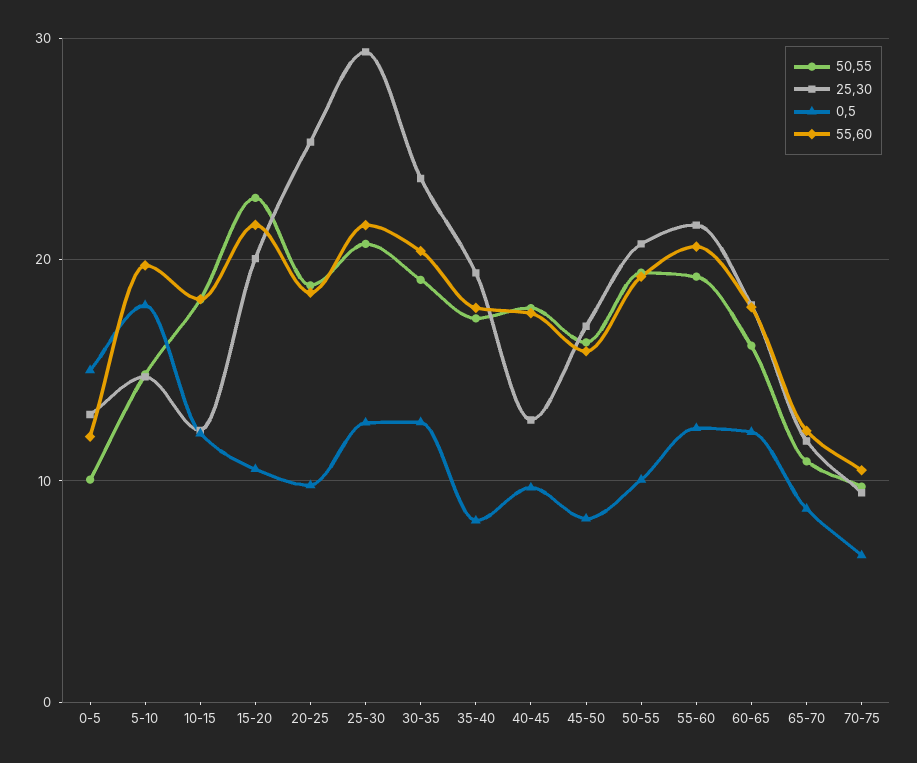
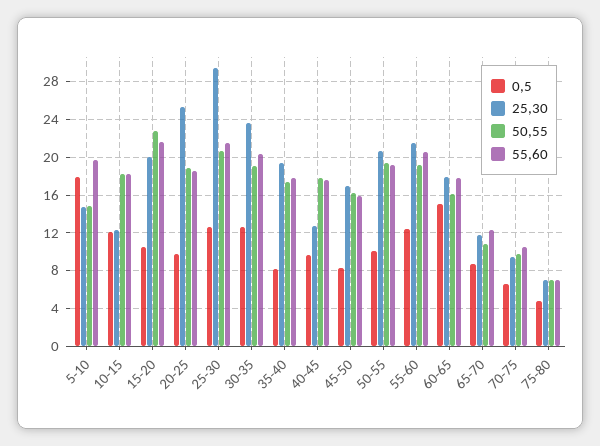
50,55, 0-5: 10 -> none
25,30, 0-5: 13 -> none
0,5, 0-5: 15 -> none
55,60, 0-5: 12 -> none
0,5, 60-65: 12 -> 15
0,5, 75-80: none -> 5
25,30, 75-80: none -> 7
50,55, 75-80: none -> 7
55,60, 75-80: none -> 7

